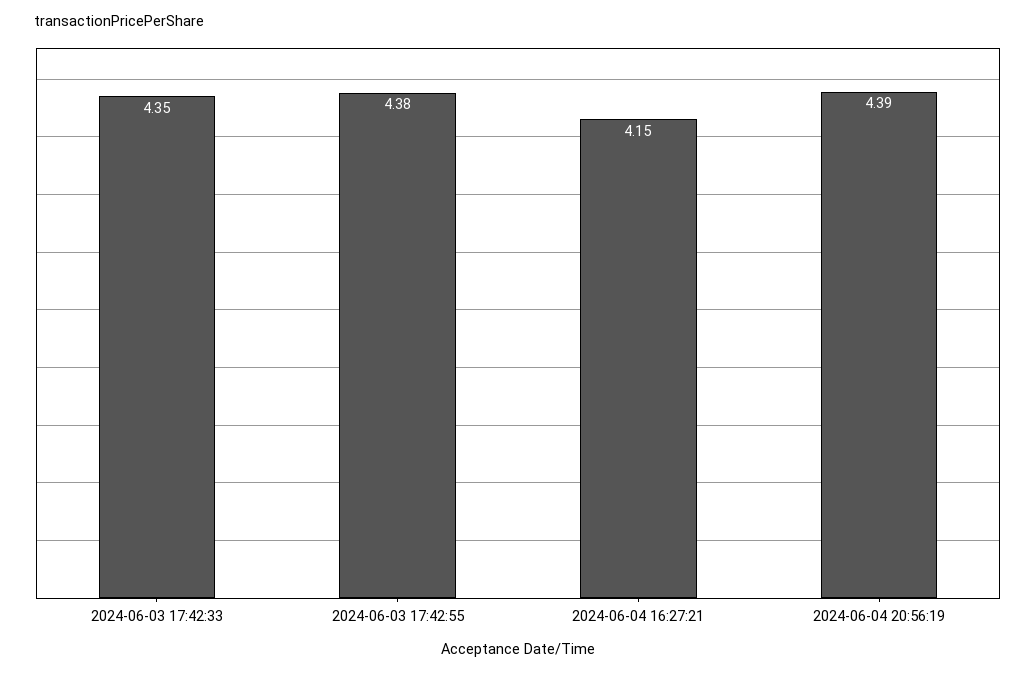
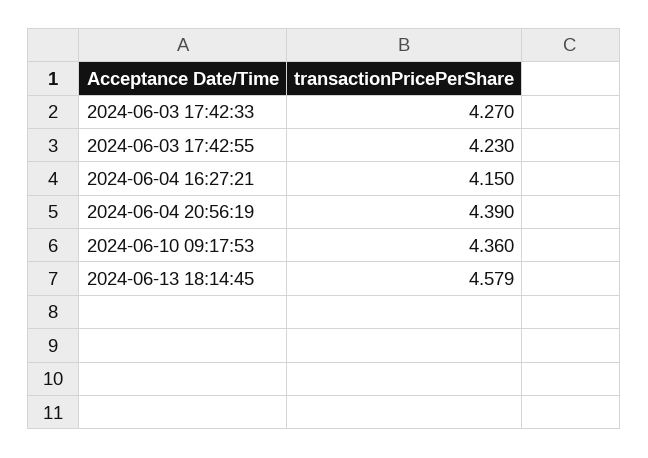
2024-06-03 17:42:33: 4.35 -> 4.27
2024-06-03 17:42:55: 4.38 -> 4.23
2024-06-10 09:17:53: none -> 4.36
2024-06-13 18:14:45: none -> 4.579

